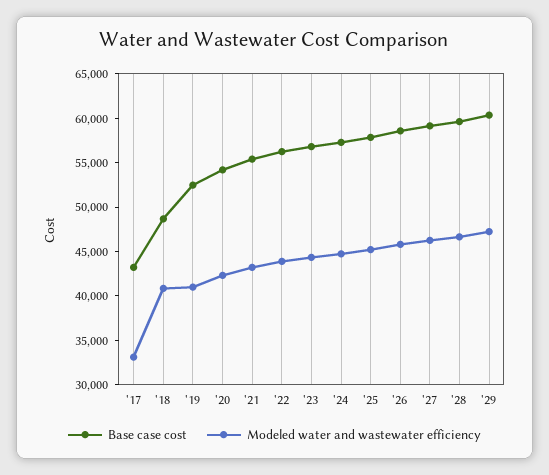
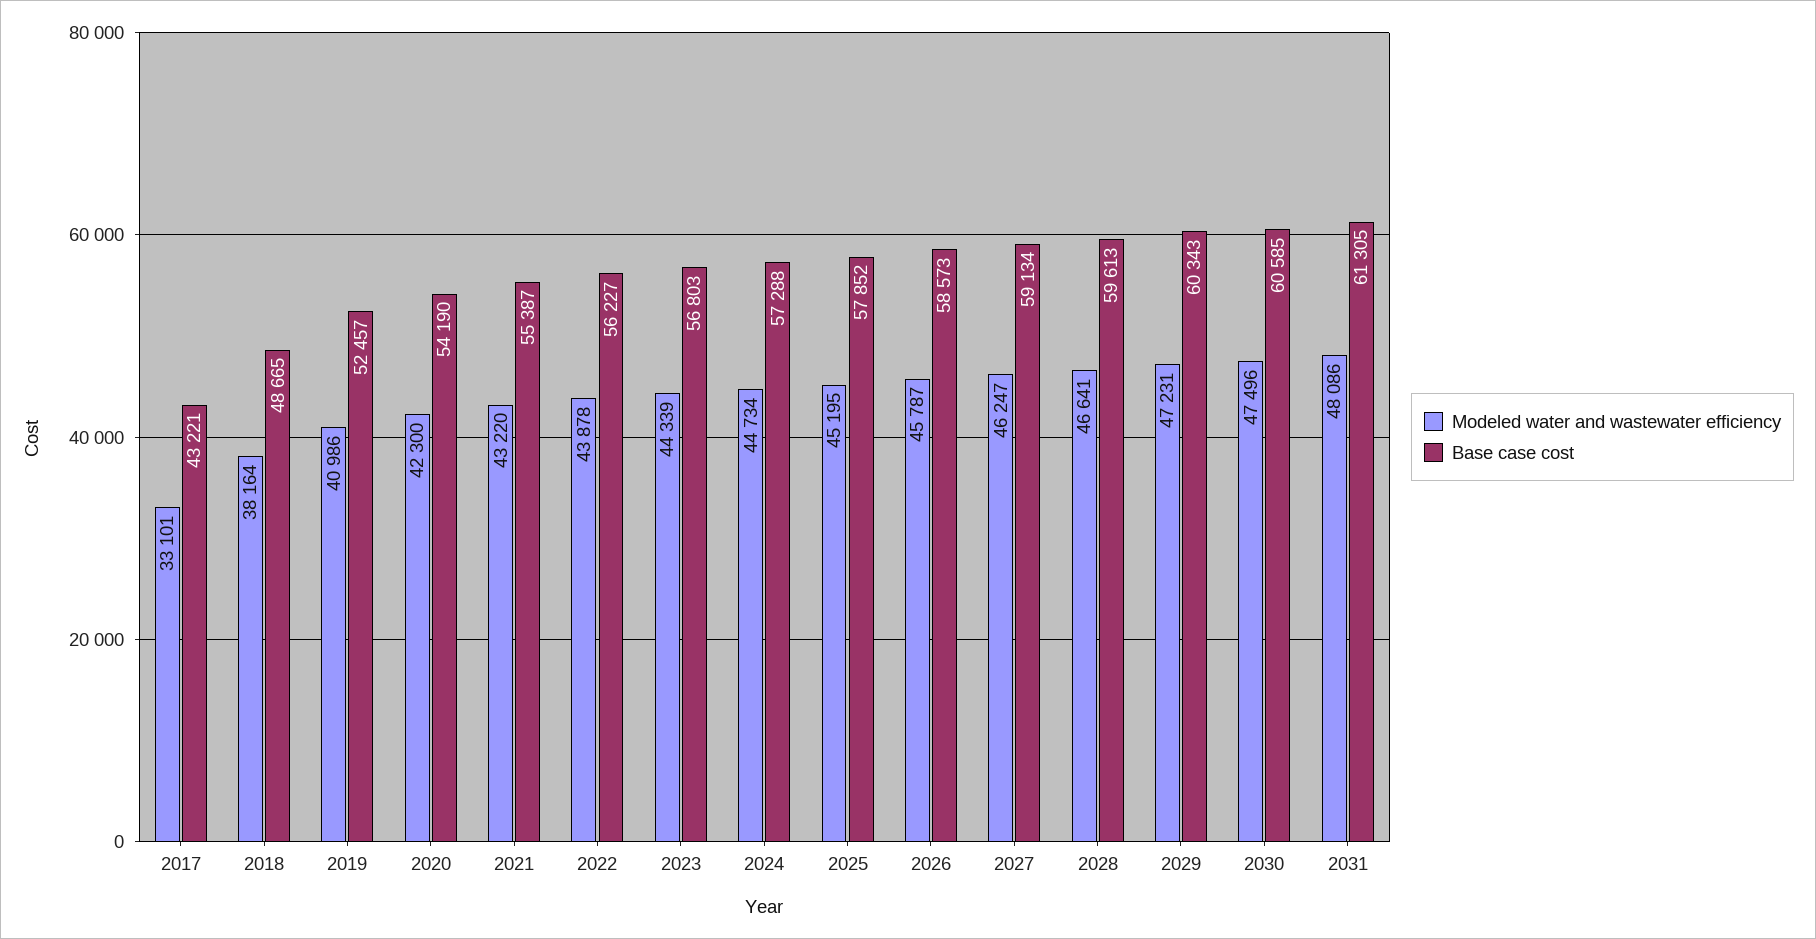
Modeled water and wastewater efficiency, '18: 41000 -> 38164
Modeled water and wastewater efficiency, 2030: none -> 47496
Base case cost, 2030: none -> 60585
Modeled water and wastewater efficiency, 2031: none -> 48086
Base case cost, 2031: none -> 61305

